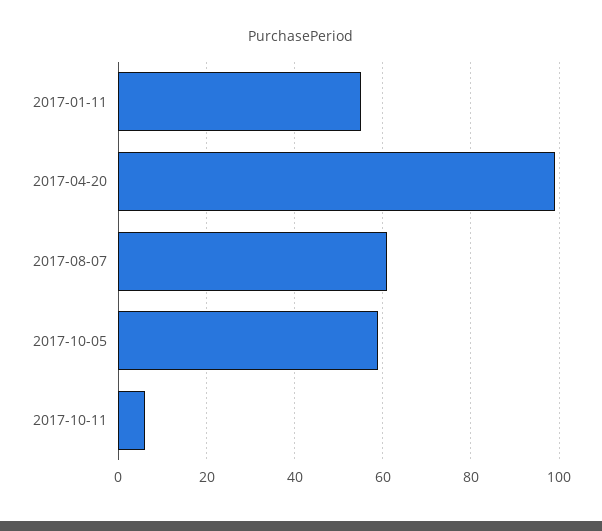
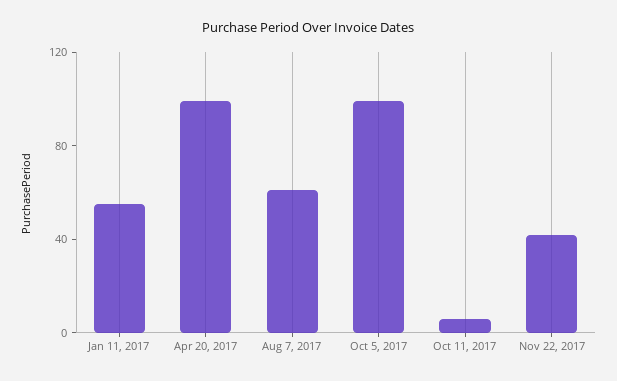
2017-10-05: 60 -> 100
Nov 22, 2017: none -> 40

